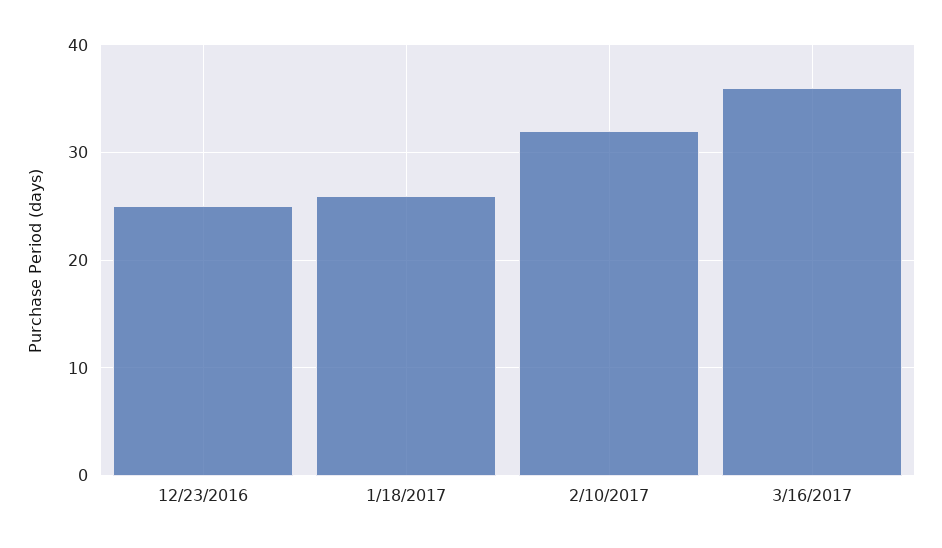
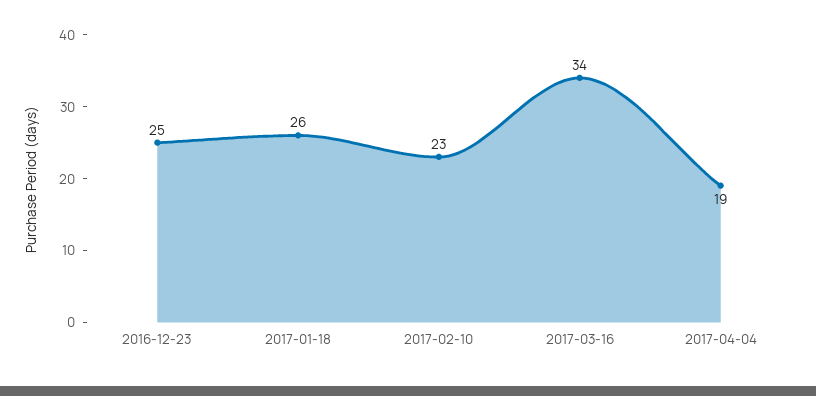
2/10/2017: 32 -> 23
3/16/2017: 36 -> 34
2017-04-04: none -> 19

